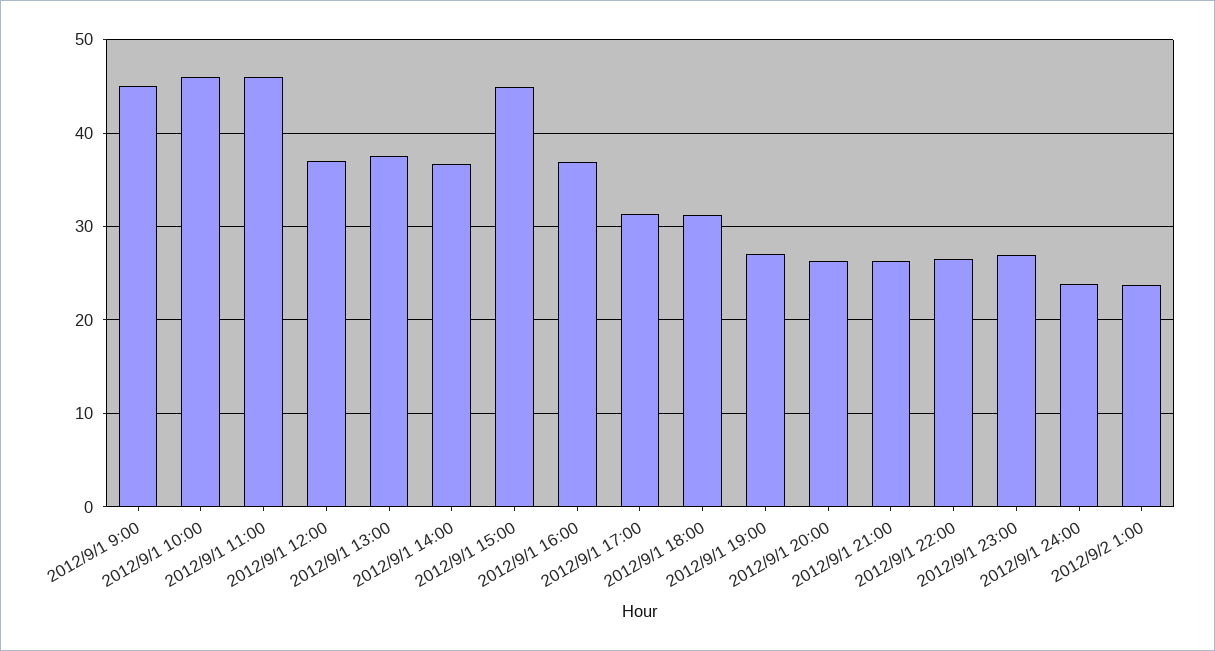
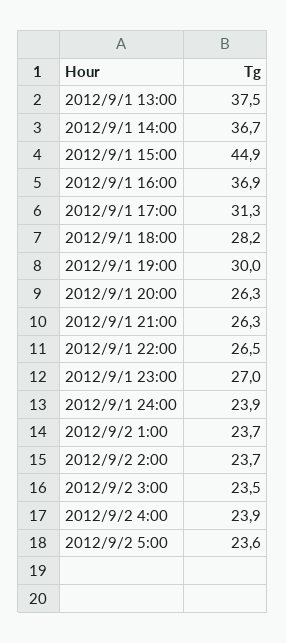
2012/9/1 9:00: 45 -> none
2012/9/1 10:00: 46 -> none
2012/9/1 11:00: 46 -> none
2012/9/1 12:00: 37 -> none
2012/9/1 18:00: 31 -> 28.2
2012/9/1 19:00: 27 -> 30
2012/9/2 2:00: none -> 23.7
2012/9/2 3:00: none -> 23.5
2012/9/2 4:00: none -> 23.9
2012/9/2 5:00: none -> 23.6

